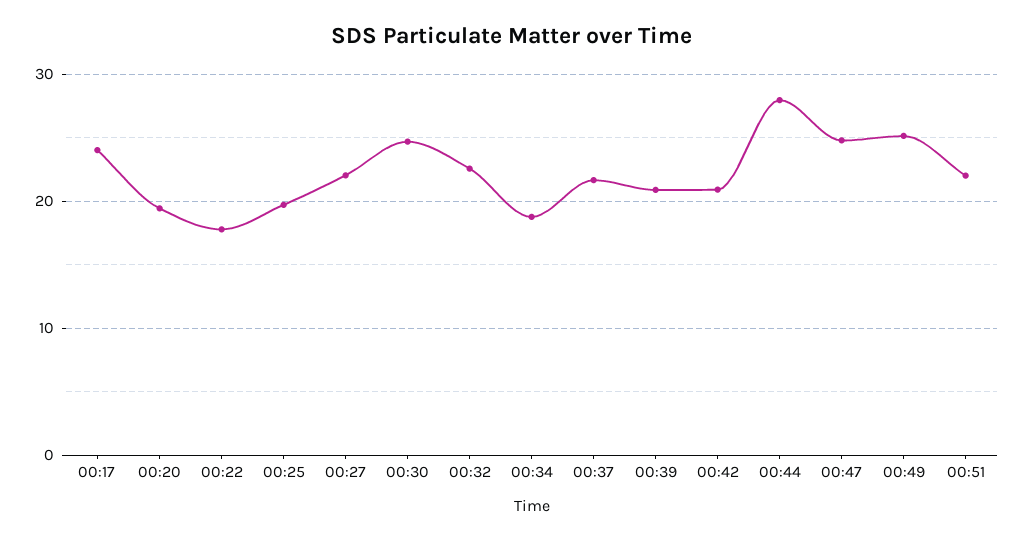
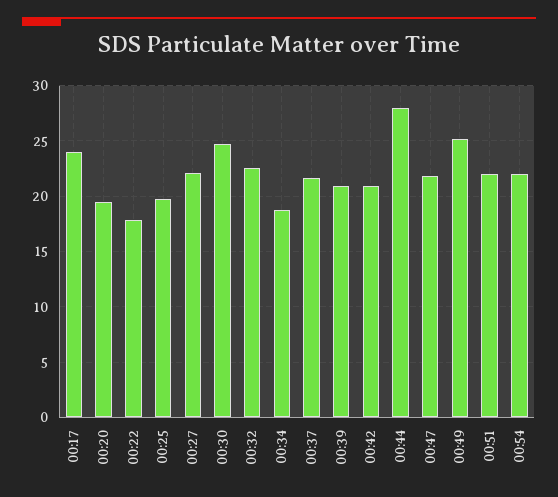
00:47: 25 -> 22
00:54: none -> 22

